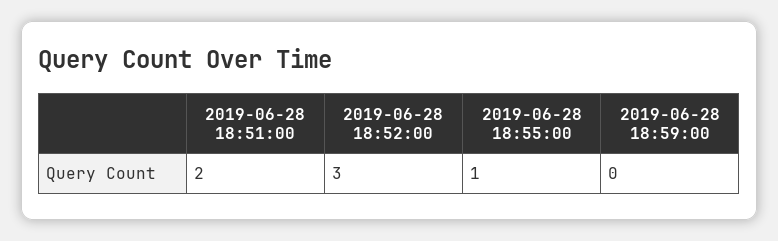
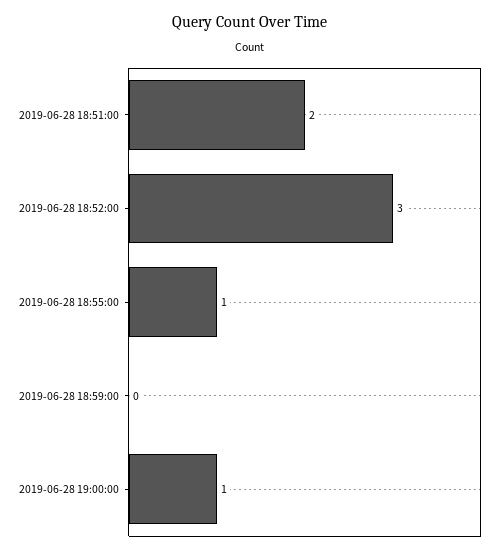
2019-06-28 19:00:00: none -> 1

